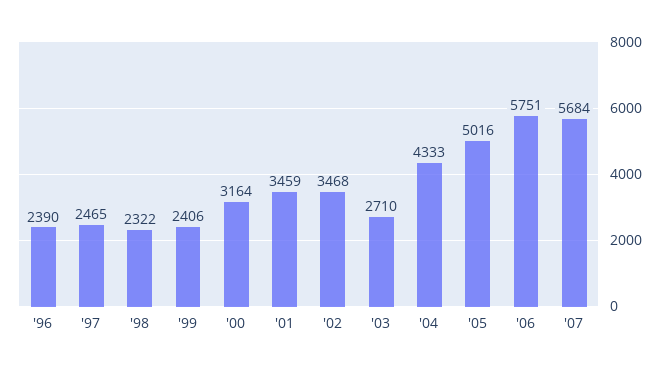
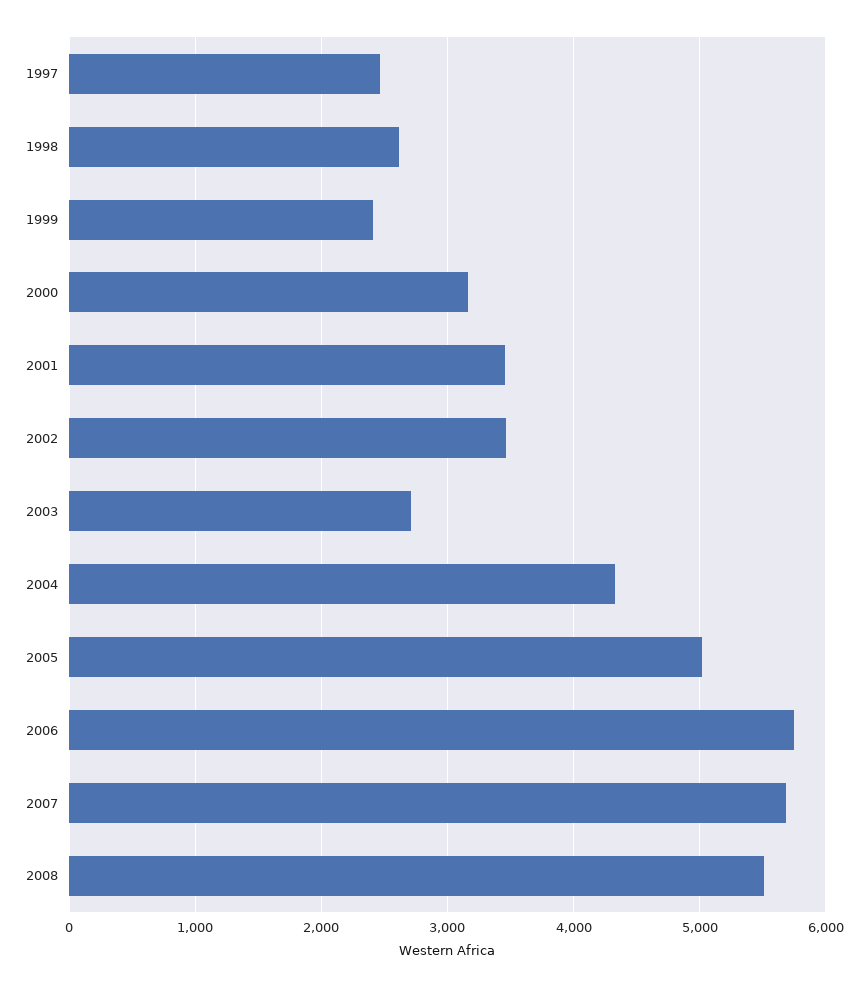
'96: 2390 -> none
'98: 2322 -> 2600
2008: none -> 5500

